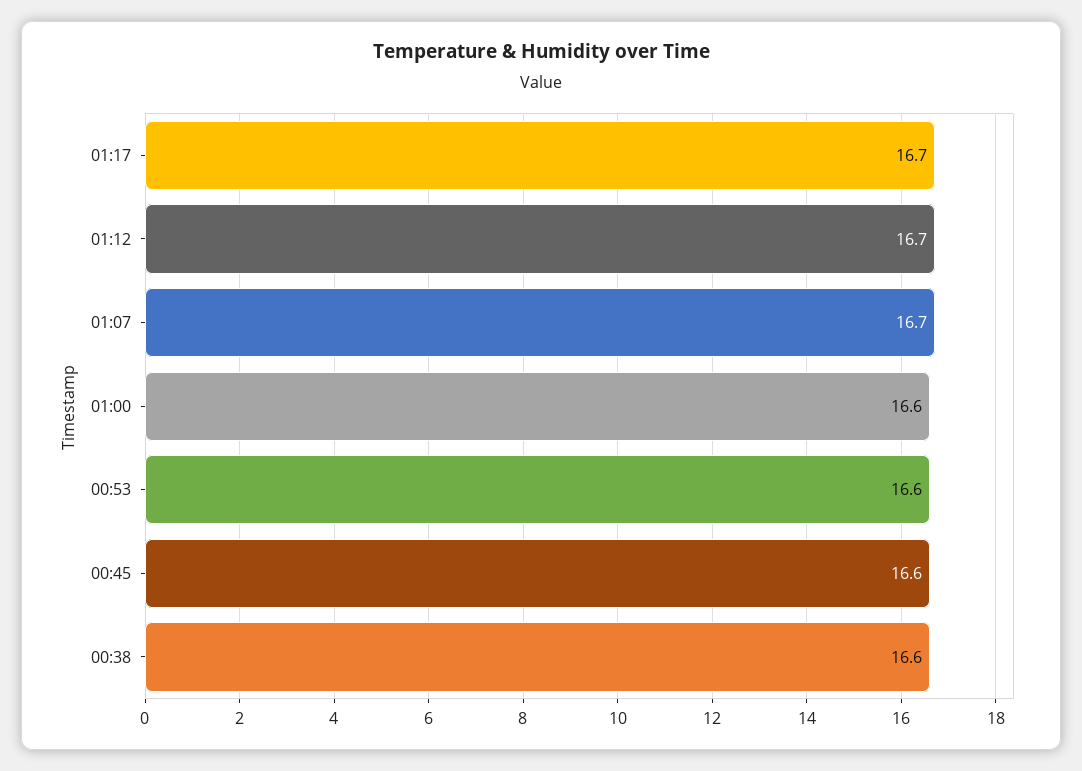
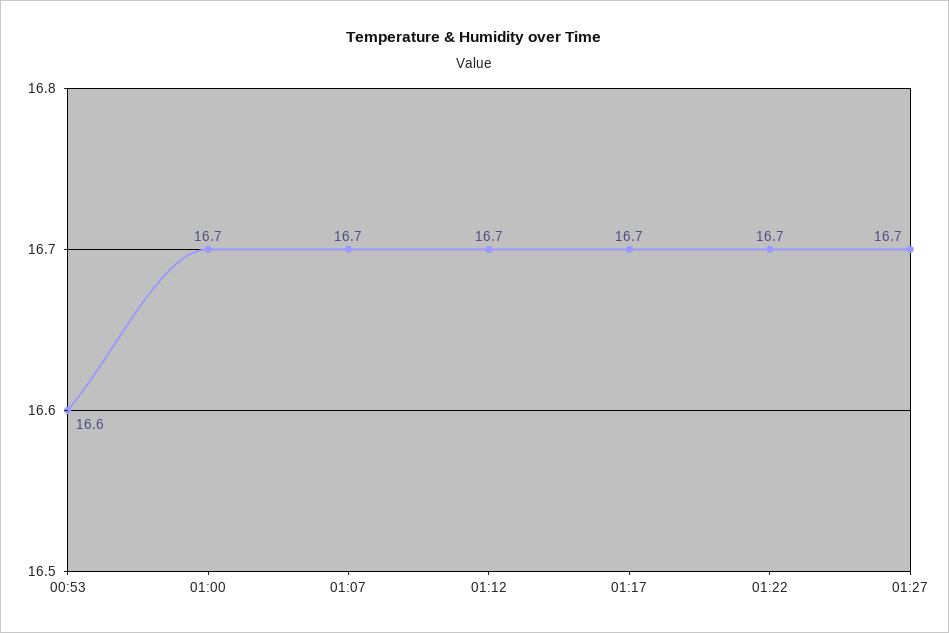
01:00: 16.6 -> 16.7
00:45: 16.6 -> none
00:38: 16.6 -> none
01:22: none -> 16.7
01:27: none -> 16.7

